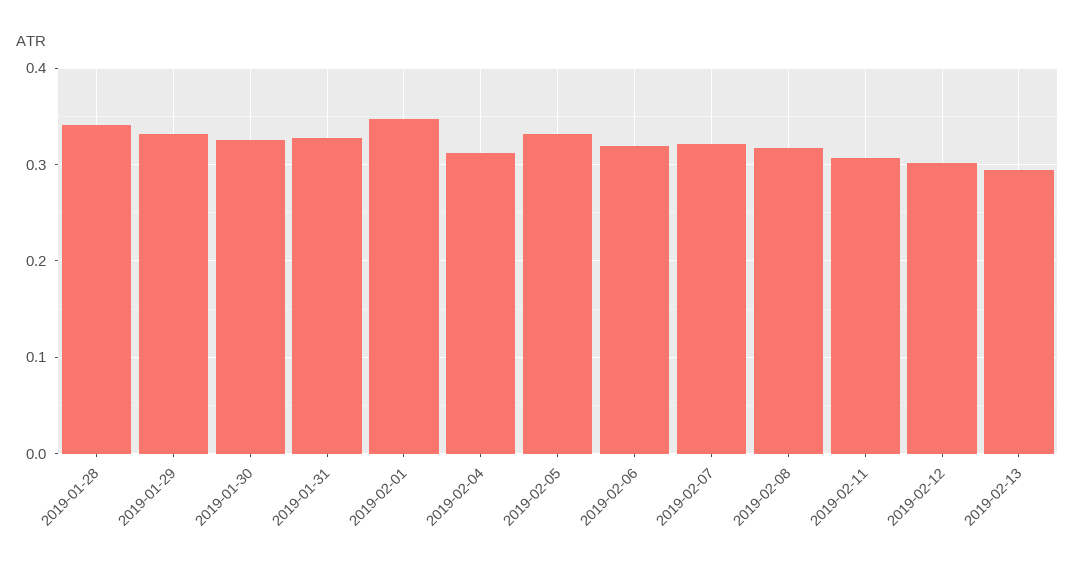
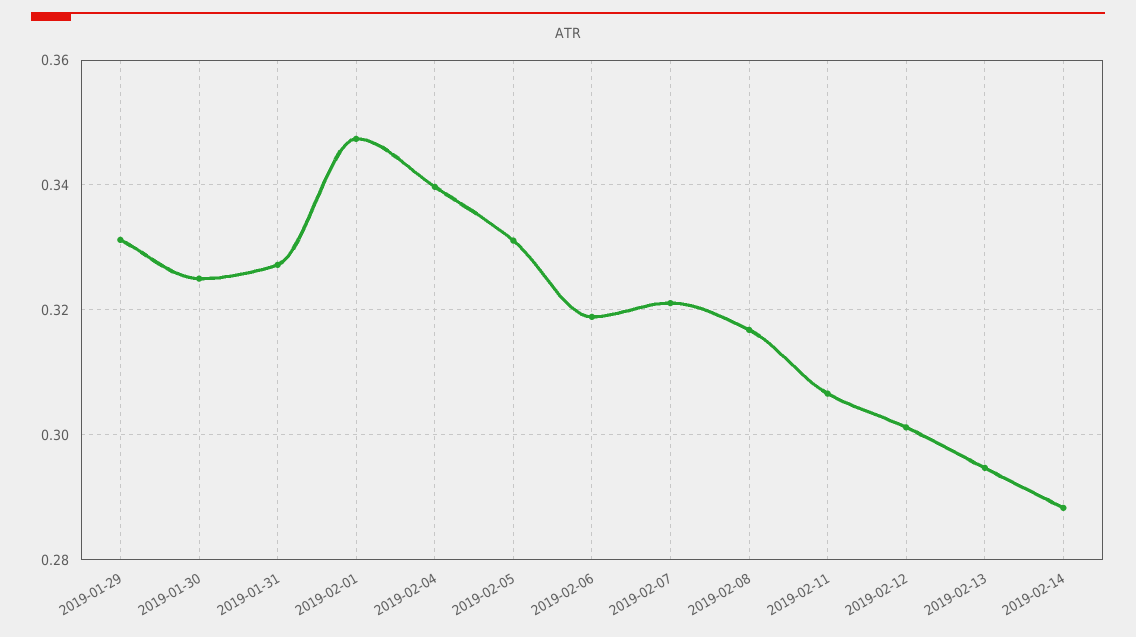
2019-01-28: 0.34 -> none
2019-02-04: 0.31 -> 0.34
2019-02-14: none -> 0.288

